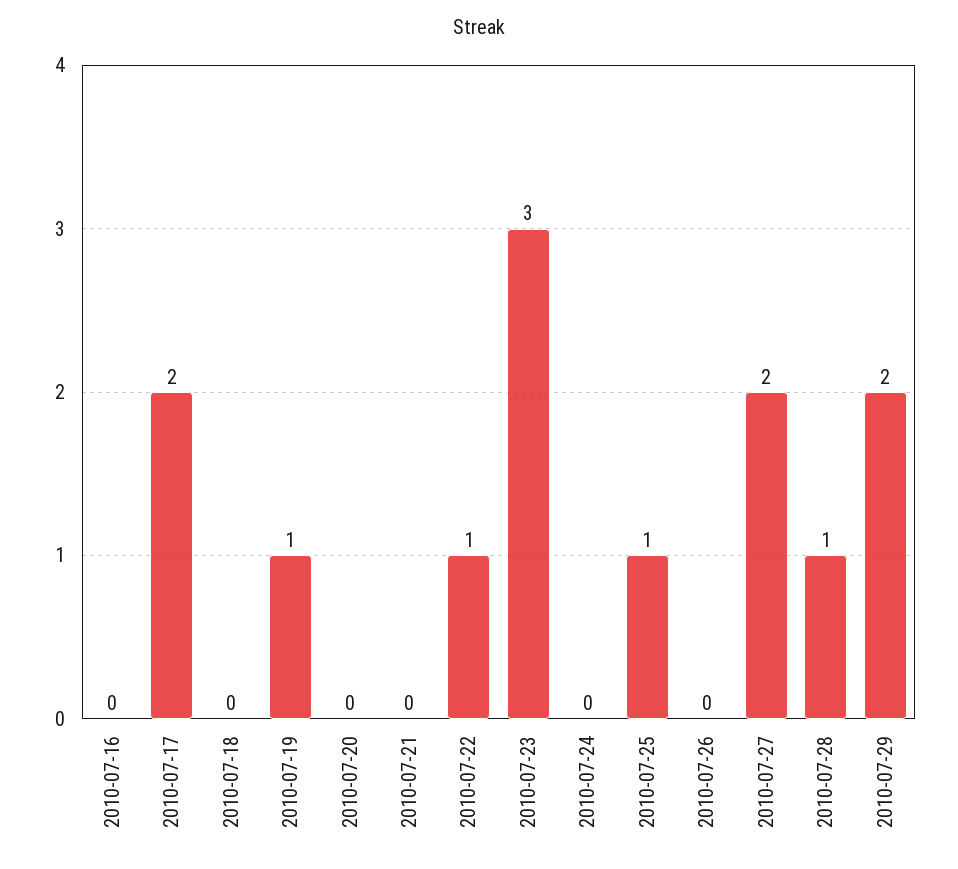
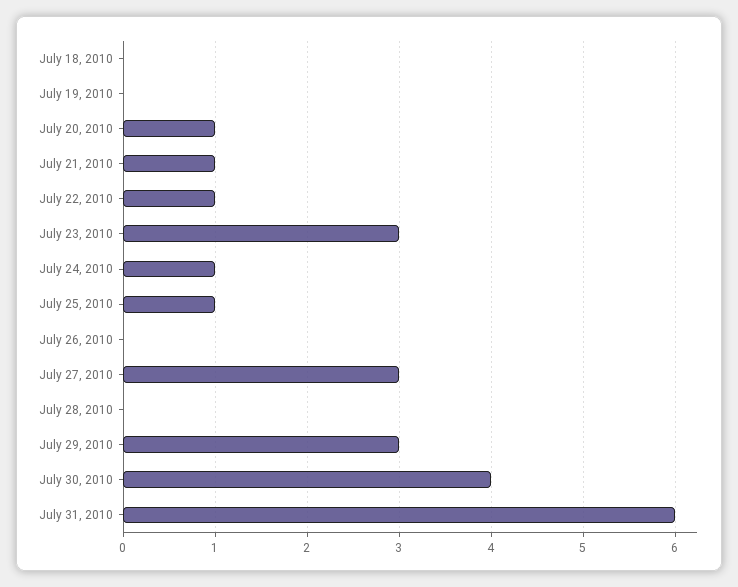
2010-07-16: 0 -> none
2010-07-17: 2 -> none
2010-07-19: 1 -> 0
2010-07-20: 0 -> 1
2010-07-21: 0 -> 1
2010-07-24: 0 -> 1
2010-07-27: 2 -> 3
2010-07-28: 1 -> 0
2010-07-29: 2 -> 3
July 30, 2010: none -> 4
July 31, 2010: none -> 6

